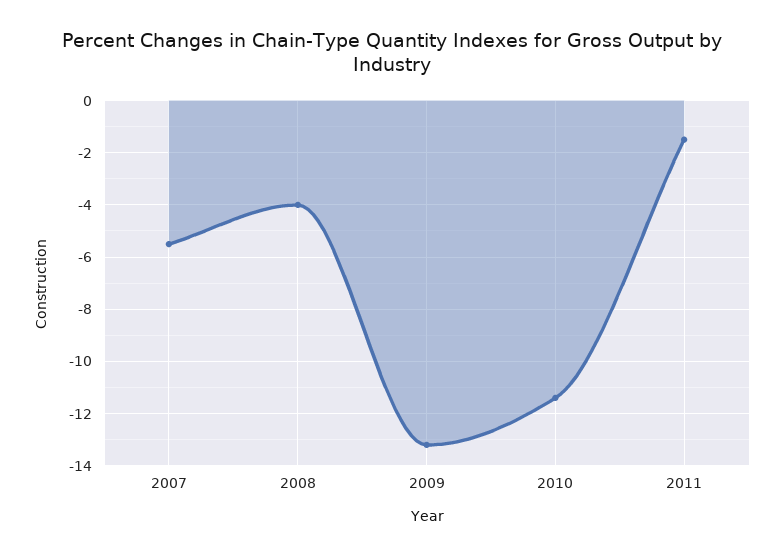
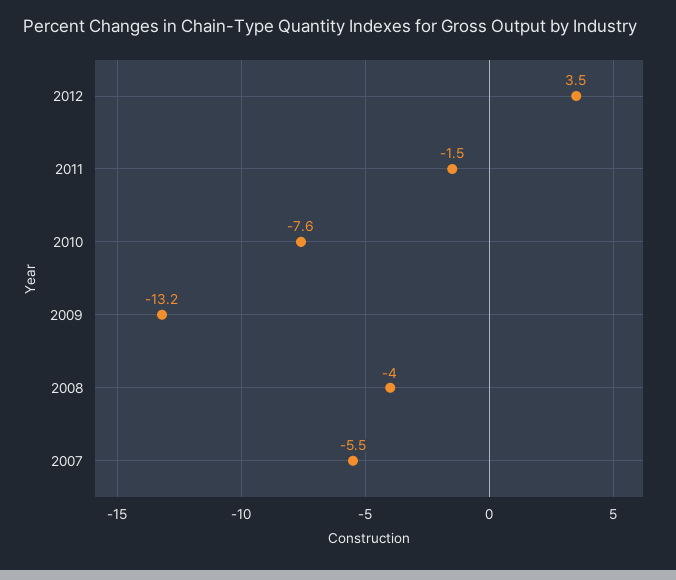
2010: -11.5 -> -7.6
2012: none -> 3.5

